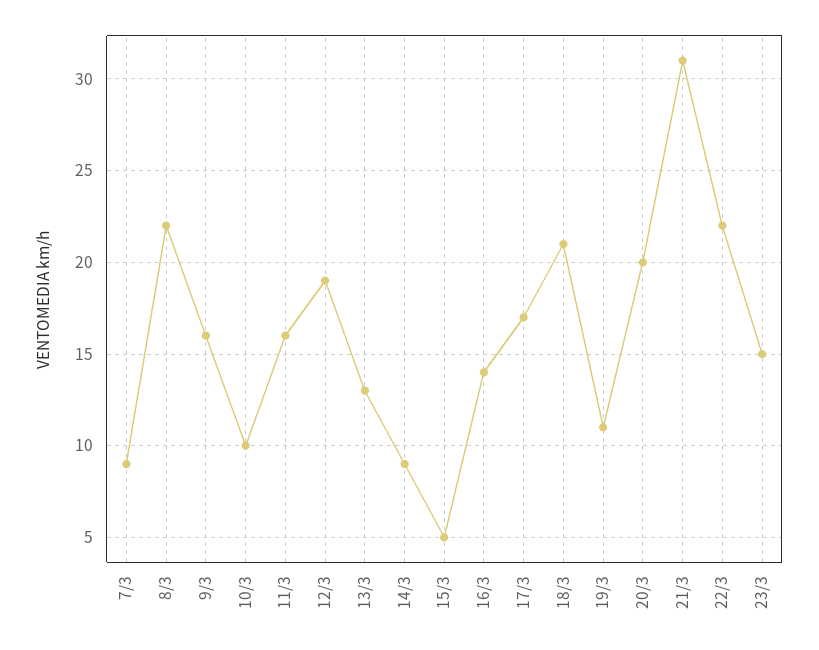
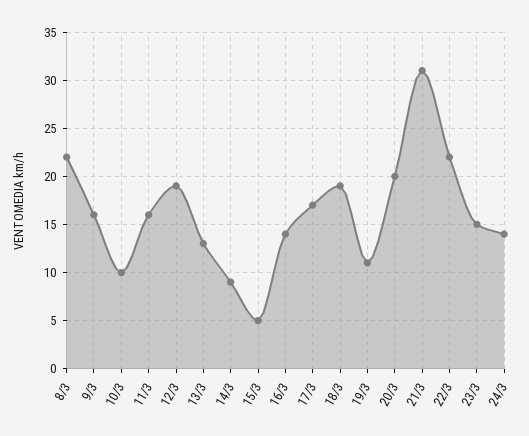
7/3: 9 -> none
18/3: 21 -> 19
24/3: none -> 14

